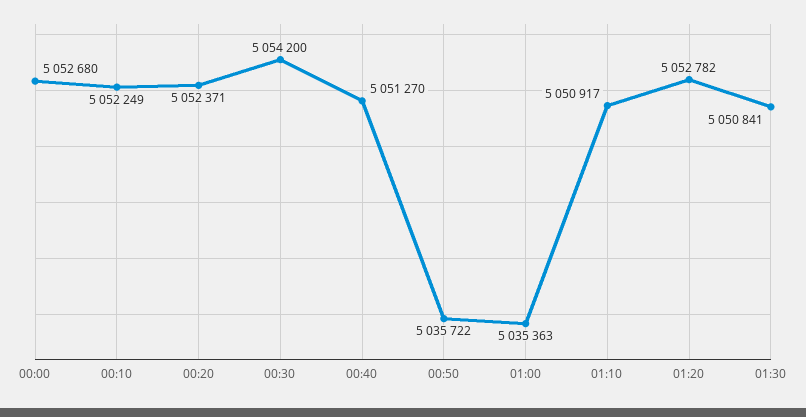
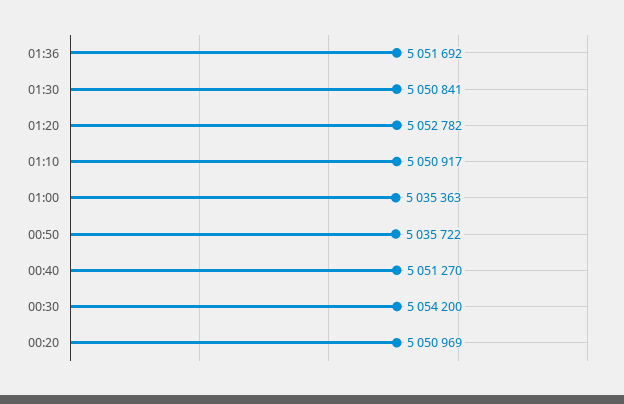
00:00: 5052680 -> none
00:10: 5052249 -> none
00:20: 5052371 -> 5050969
01:36: none -> 5051692

